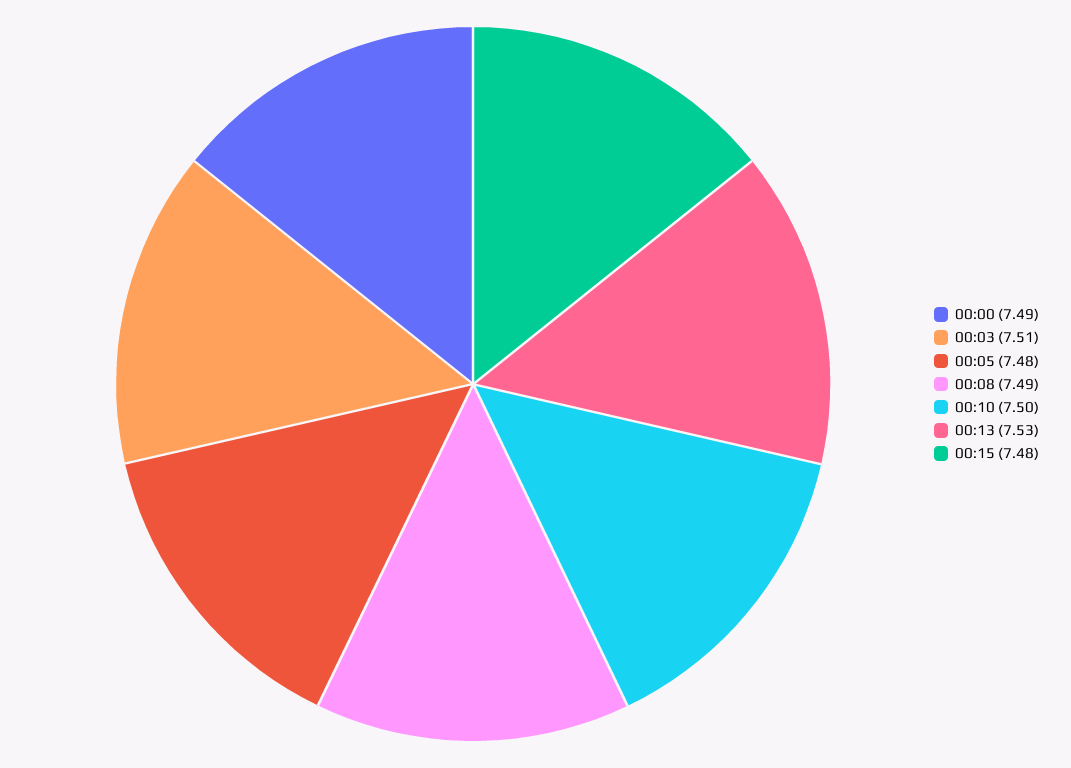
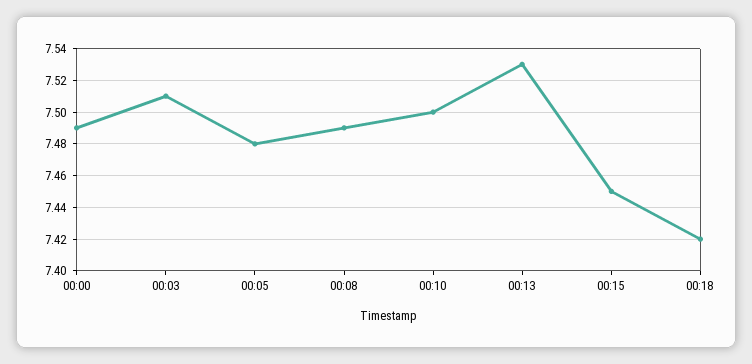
00:15: 7.48 -> 7.45
00:18: none -> 7.42

